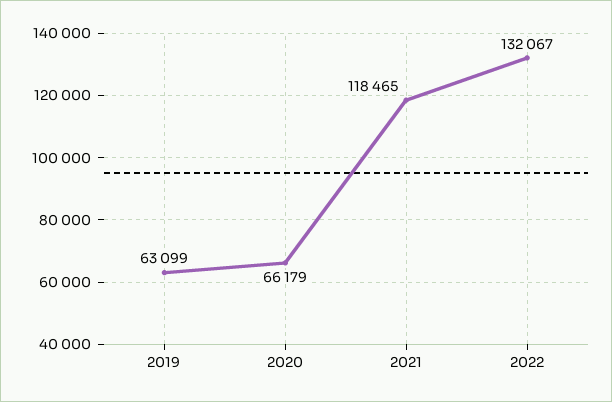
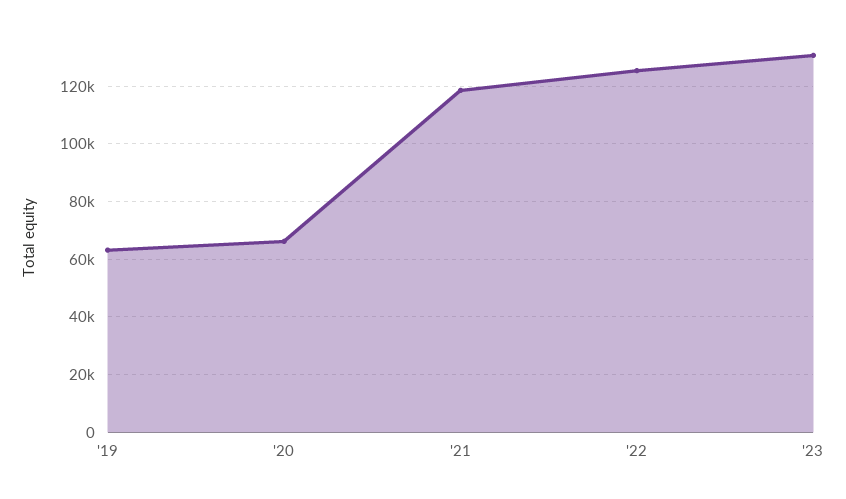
2022: 132067 -> 125000
'23: none -> 130000

